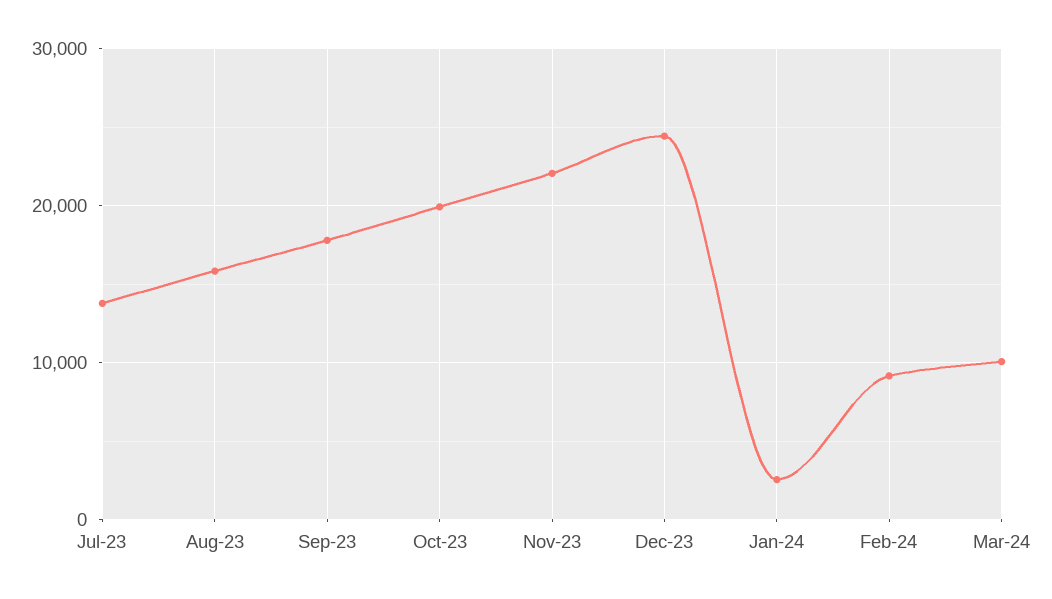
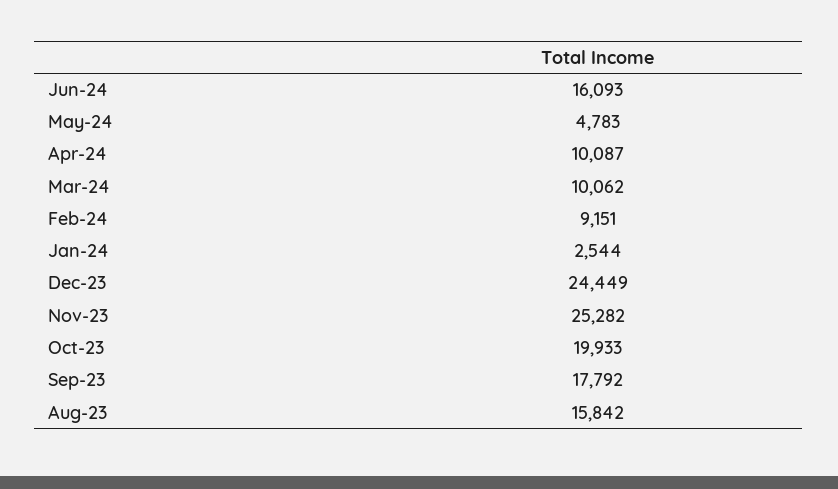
Jul-23: 14000 -> none
Nov-23: 22000 -> 25282
Jun-24: none -> 16093
May-24: none -> 4783
Apr-24: none -> 10087

